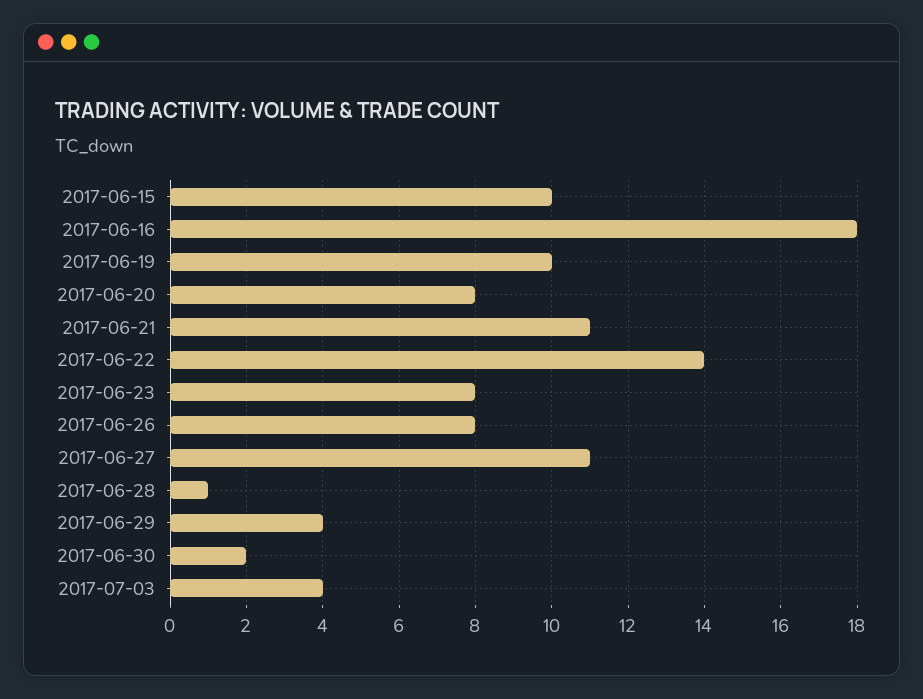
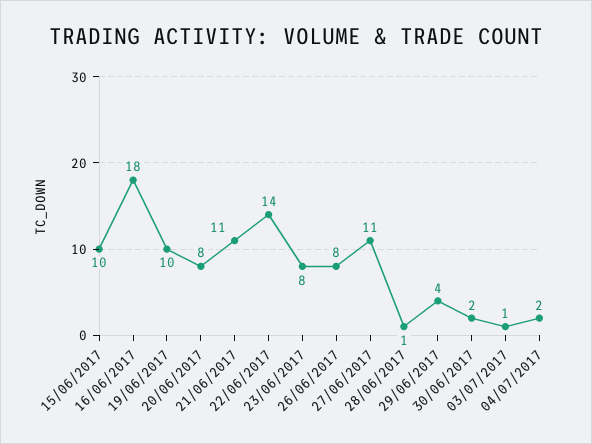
2017-07-03: 4 -> 1
04/07/2017: none -> 2

